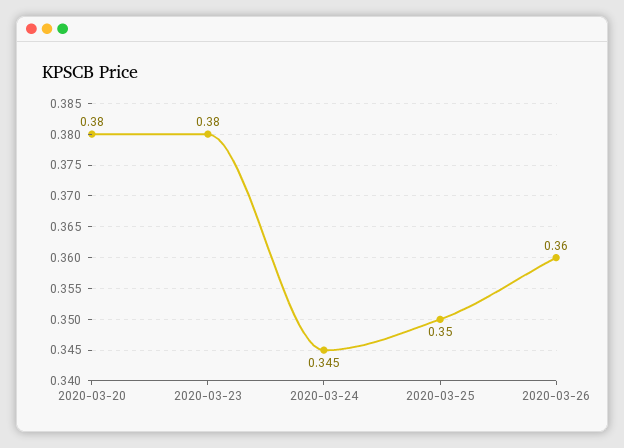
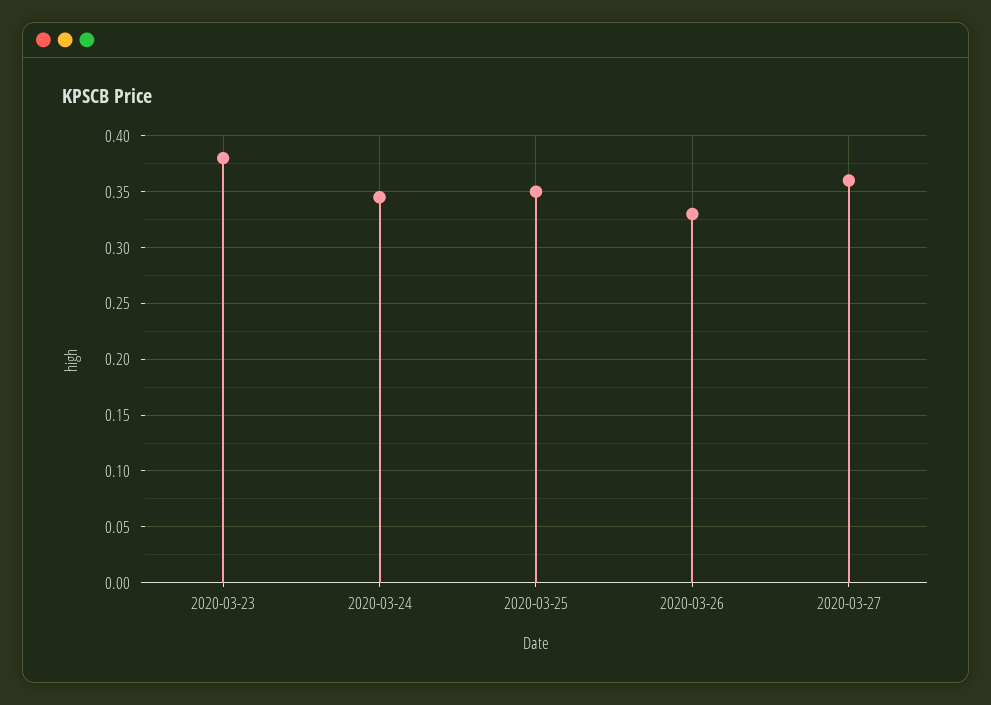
2020-03-20: 0.38 -> none
2020-03-26: 0.36 -> 0.33
2020-03-27: none -> 0.36

